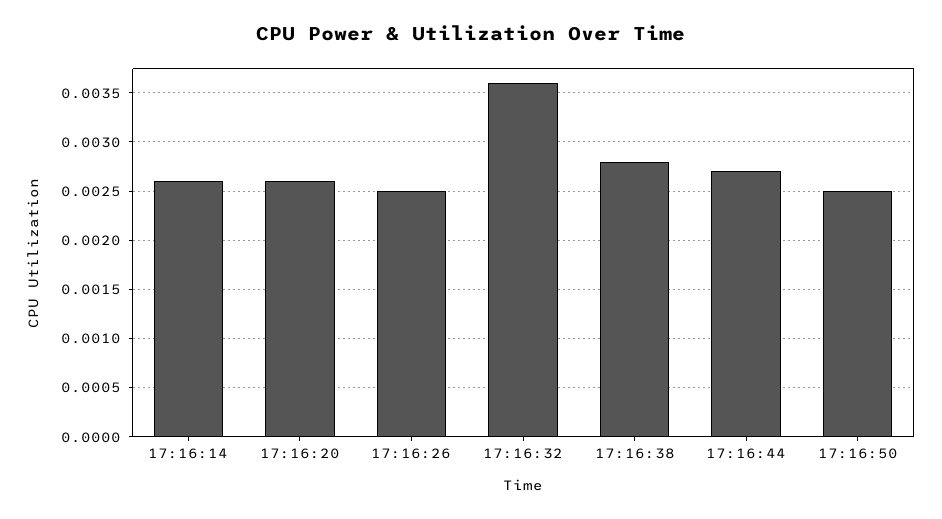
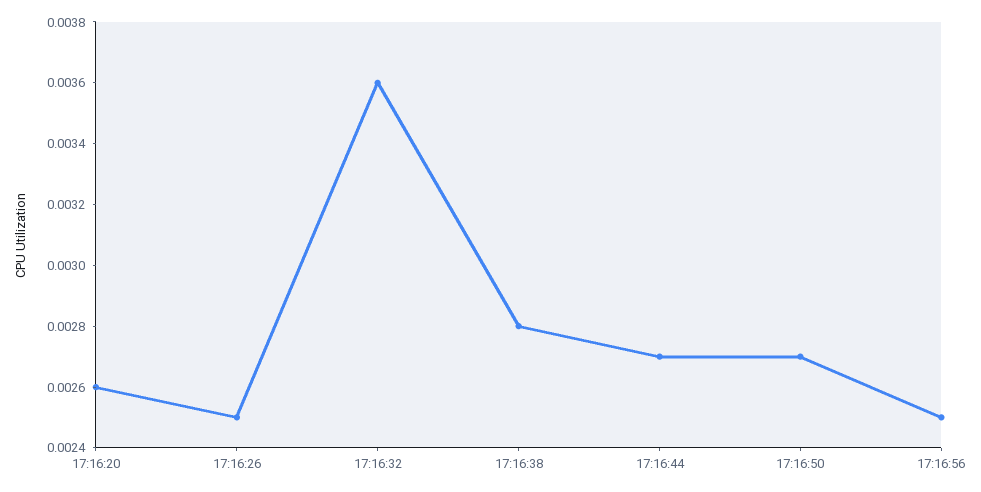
17:16:14: 0.0026 -> none
17:16:50: 0.0025 -> 0.0027
17:16:56: none -> 0.0025

